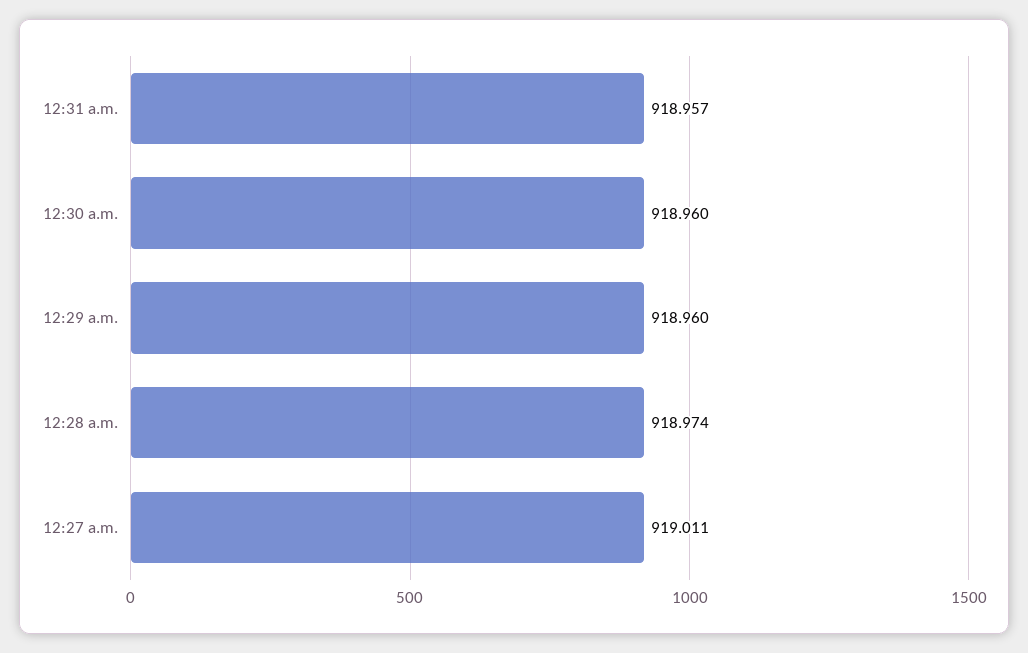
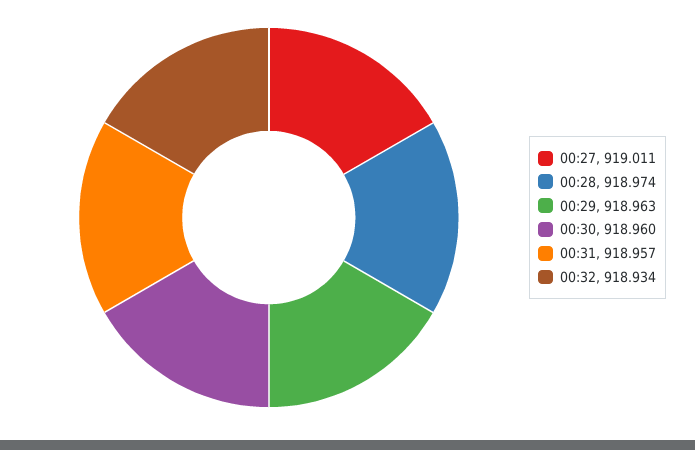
12:29 a.m.: 918.96 -> 918.963
00:32: none -> 918.934

